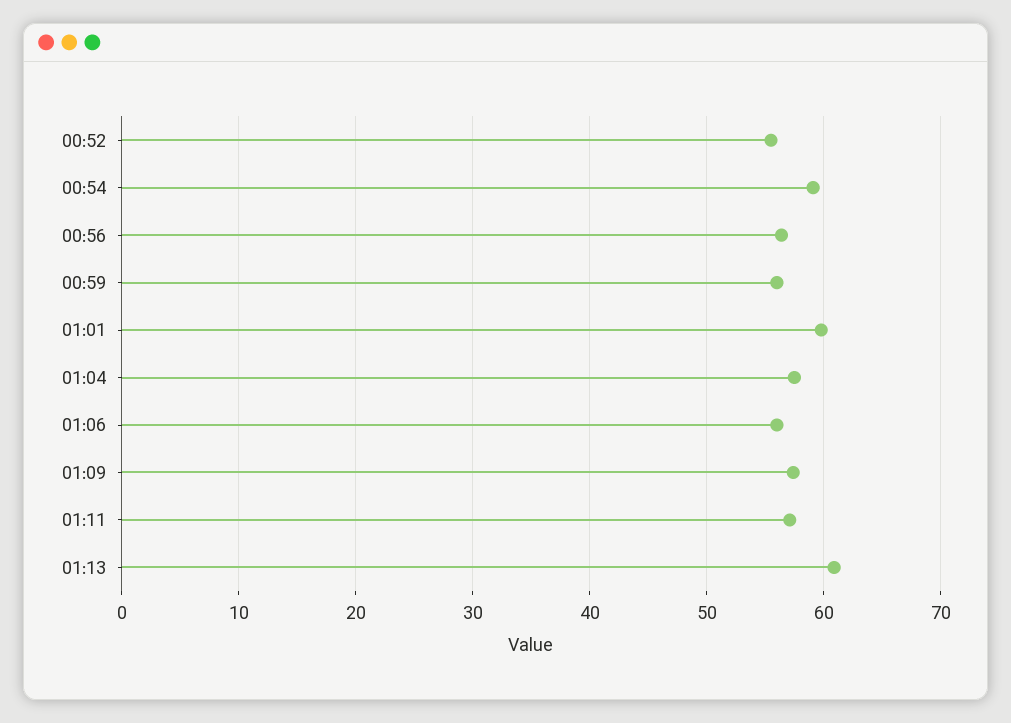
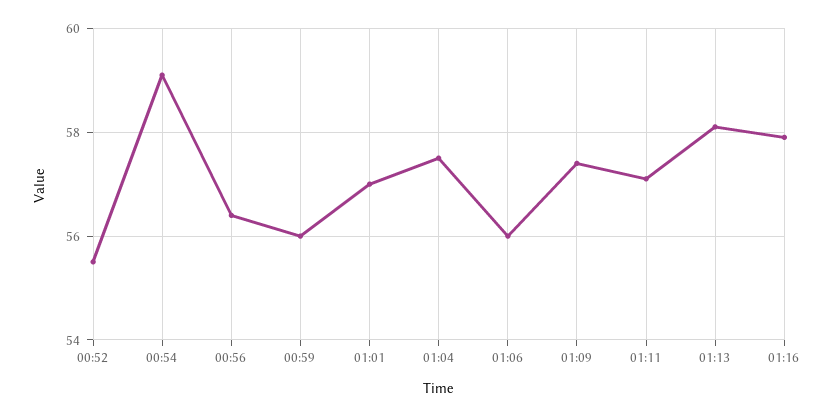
01:01: 60 -> 57
01:13: 61 -> 58
01:16: none -> 58

